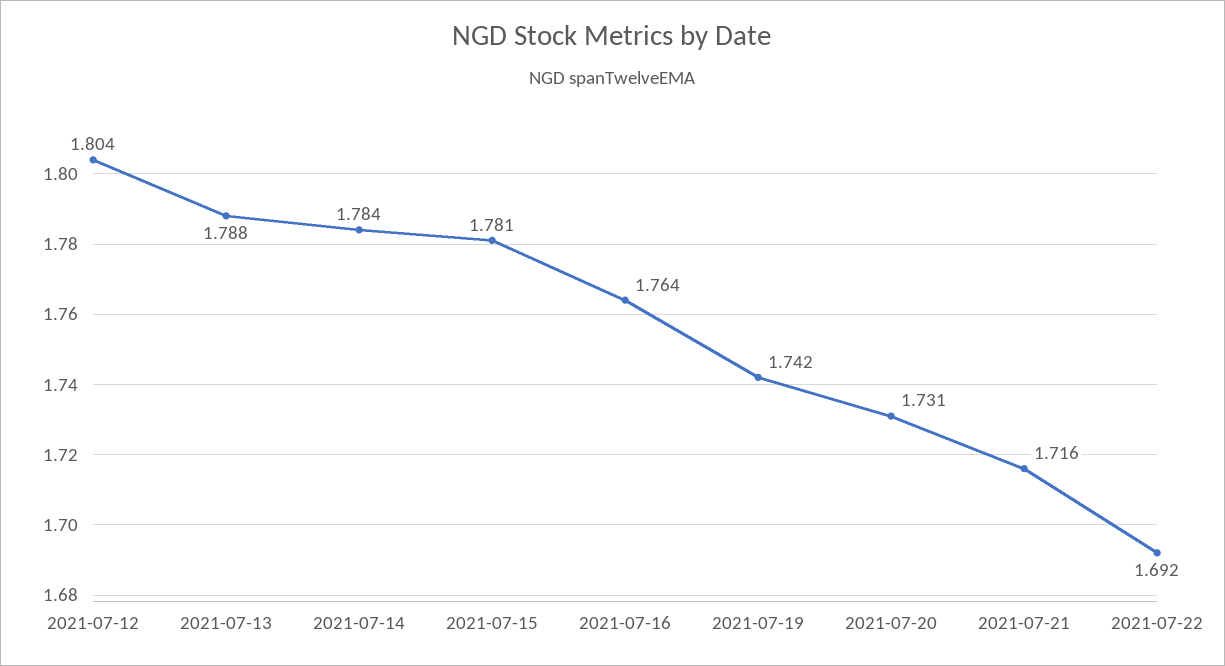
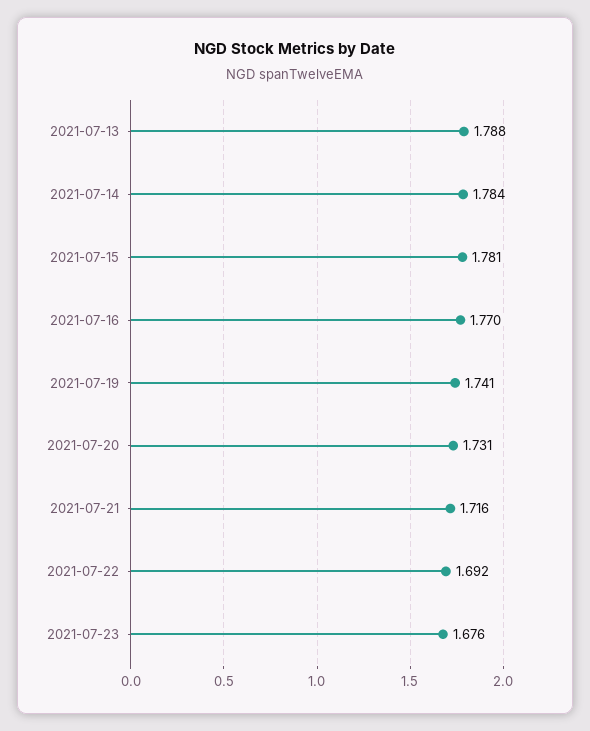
2021-07-12: 1.804 -> none
2021-07-16: 1.764 -> 1.77
2021-07-19: 1.742 -> 1.741
2021-07-23: none -> 1.676

